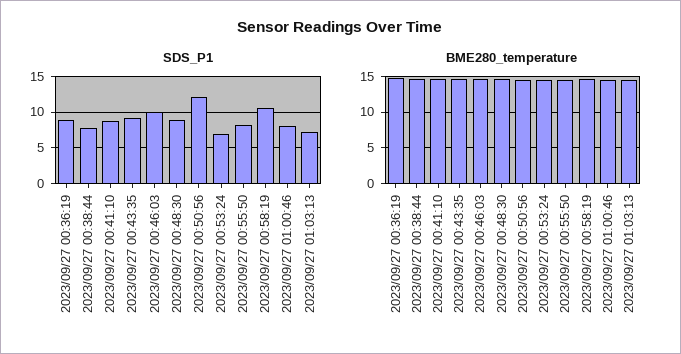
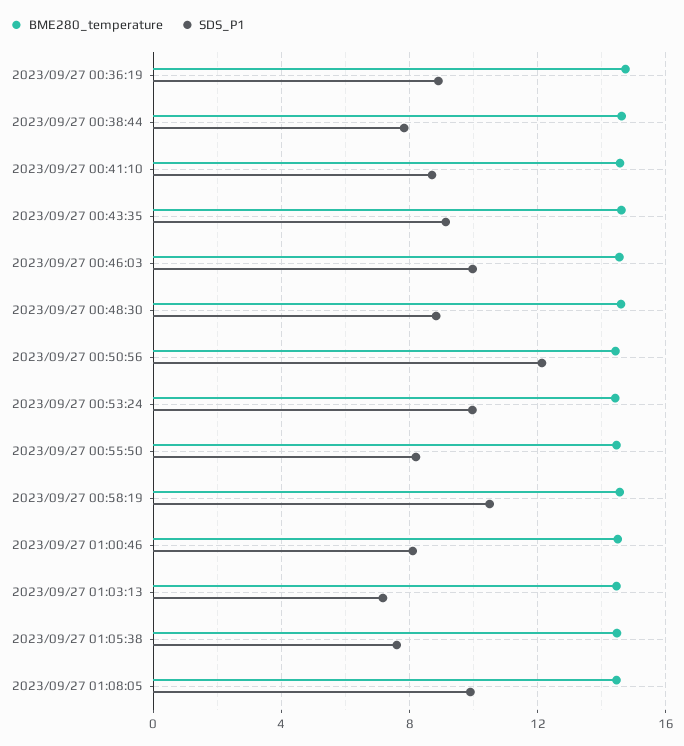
SDS_P1, 2023/09/27 00:53:24: 7 -> 10
BME280_temperature, 2023/09/27 01:05:38: none -> 14.5
SDS_P1, 2023/09/27 01:05:38: none -> 7.5
BME280_temperature, 2023/09/27 01:08:05: none -> 14.5
SDS_P1, 2023/09/27 01:08:05: none -> 10

